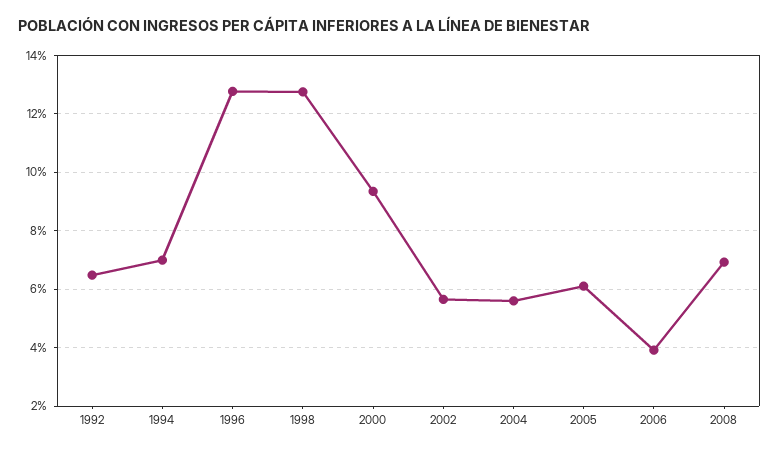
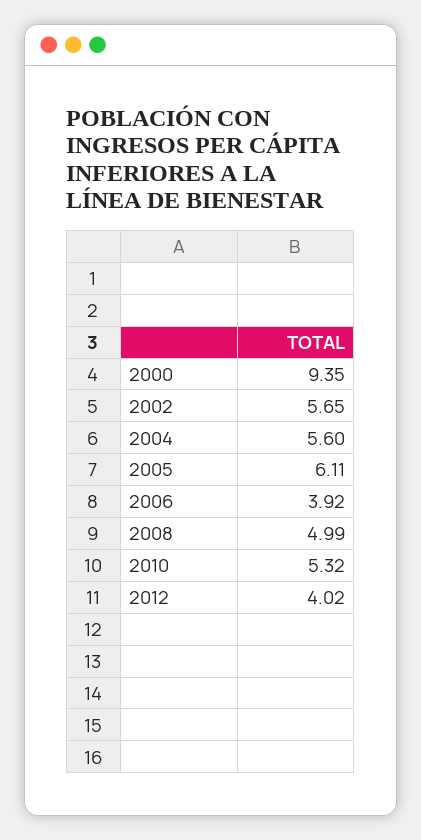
1992: 6.5 -> none
1994: 7 -> none
1996: 12.75 -> none
1998: 12.75 -> none
2008: 7 -> 4.99
2010: none -> 5.32
2012: none -> 4.02

